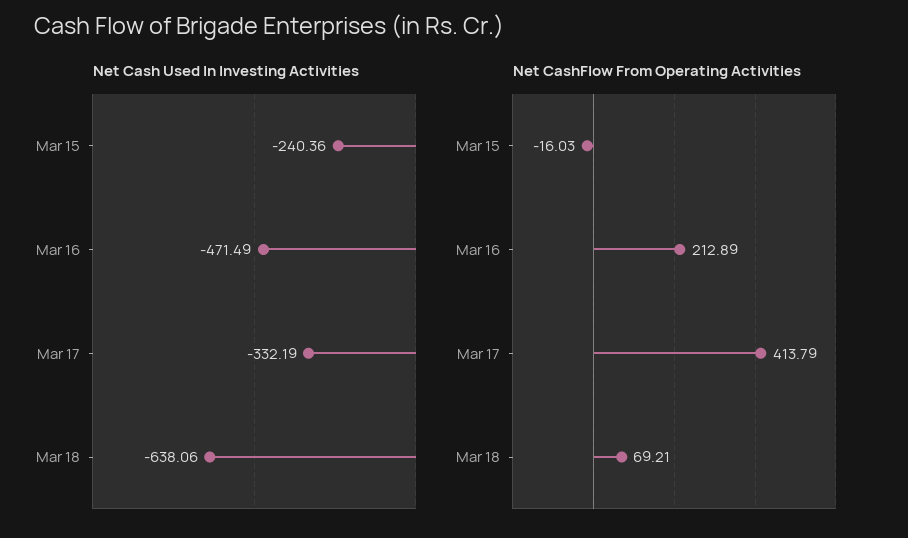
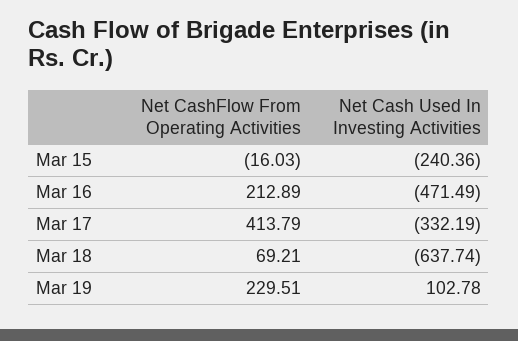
Net Cash Used In Investing Activities, Mar 18: -638.06 -> -637.74
Net CashFlow From Operating Activities, Mar 19: none -> 229.51
Net Cash Used In Investing Activities, Mar 19: none -> 102.78

